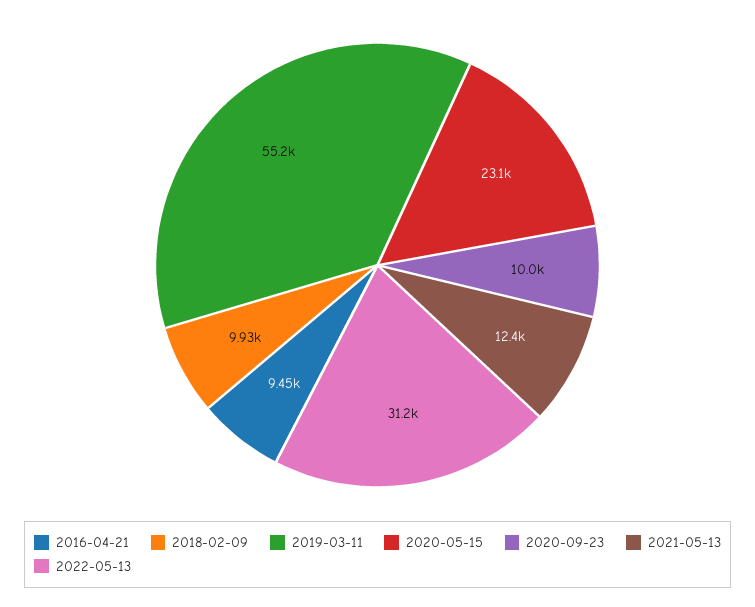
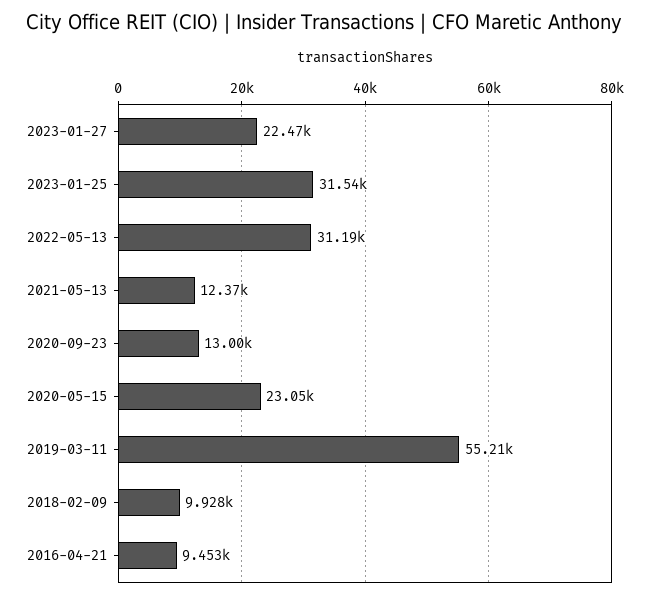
2020-09-23: 10000 -> 13000
2023-01-27: none -> 22470
2023-01-25: none -> 31540

